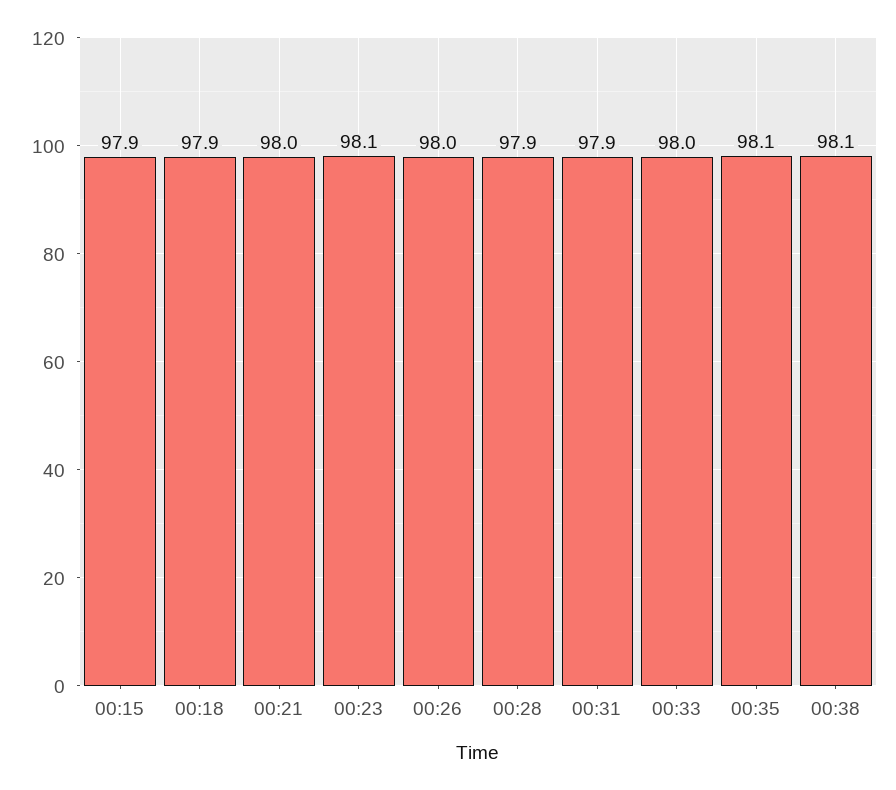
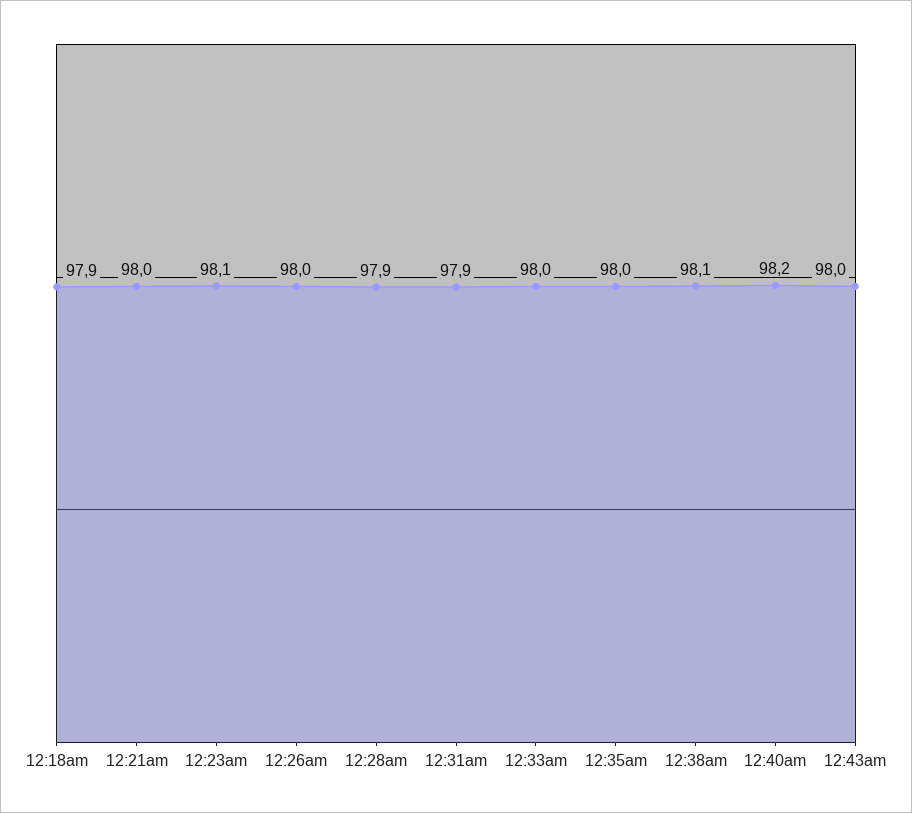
00:15: 97.9 -> none
00:35: 98.1 -> 98
12:40am: none -> 98.2
12:43am: none -> 98

